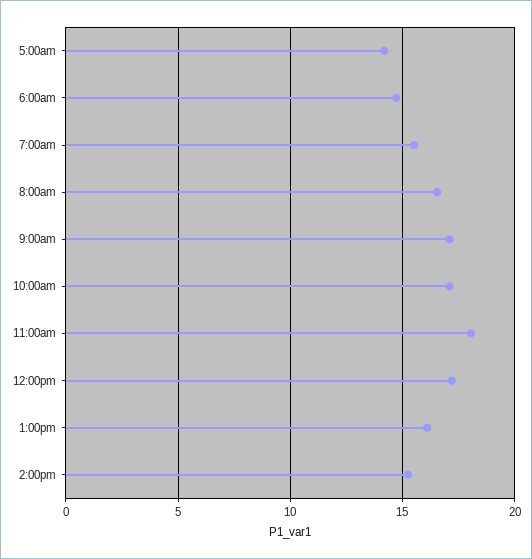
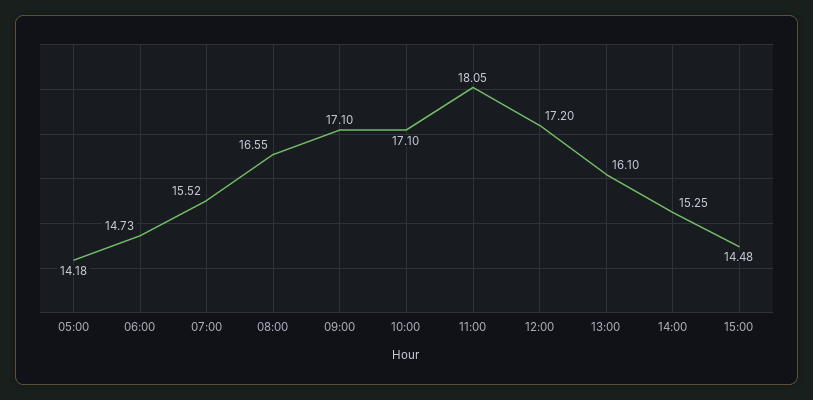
15:00: none -> 14.48

